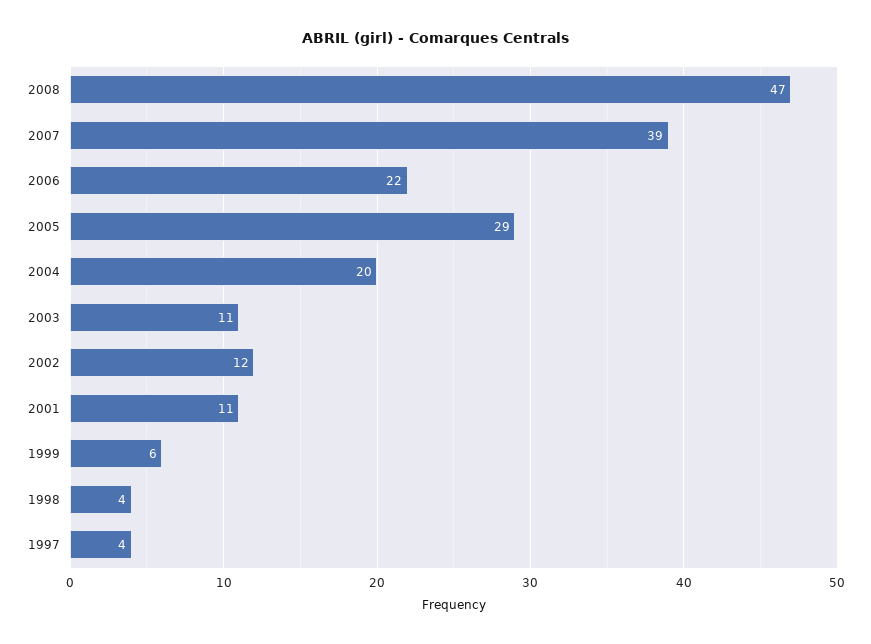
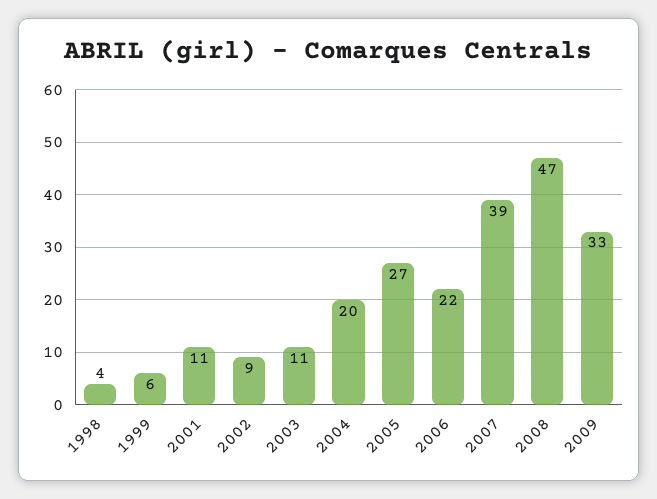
2005: 29 -> 27
2002: 12 -> 9
1997: 4 -> none
2009: none -> 33

